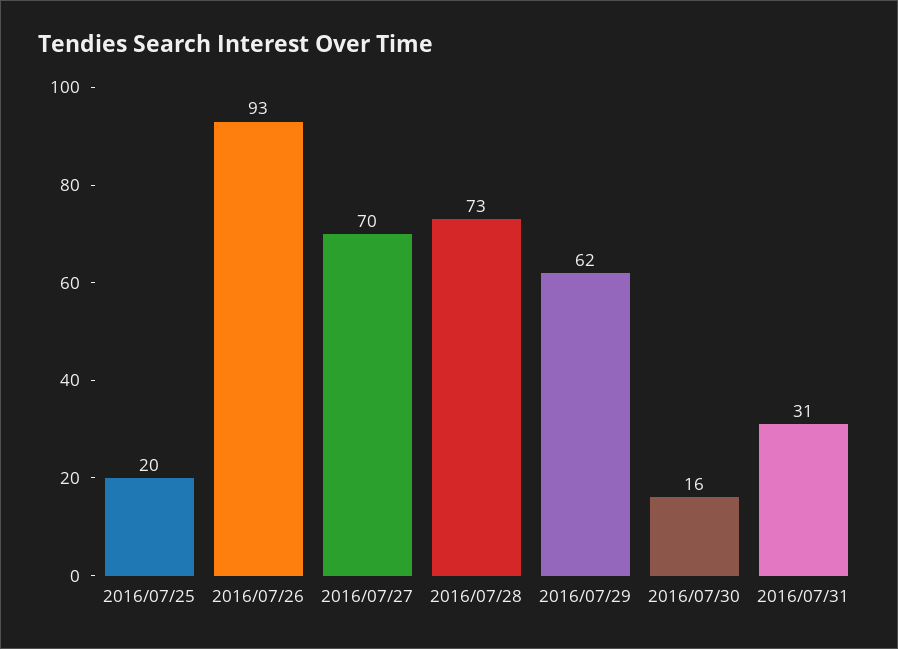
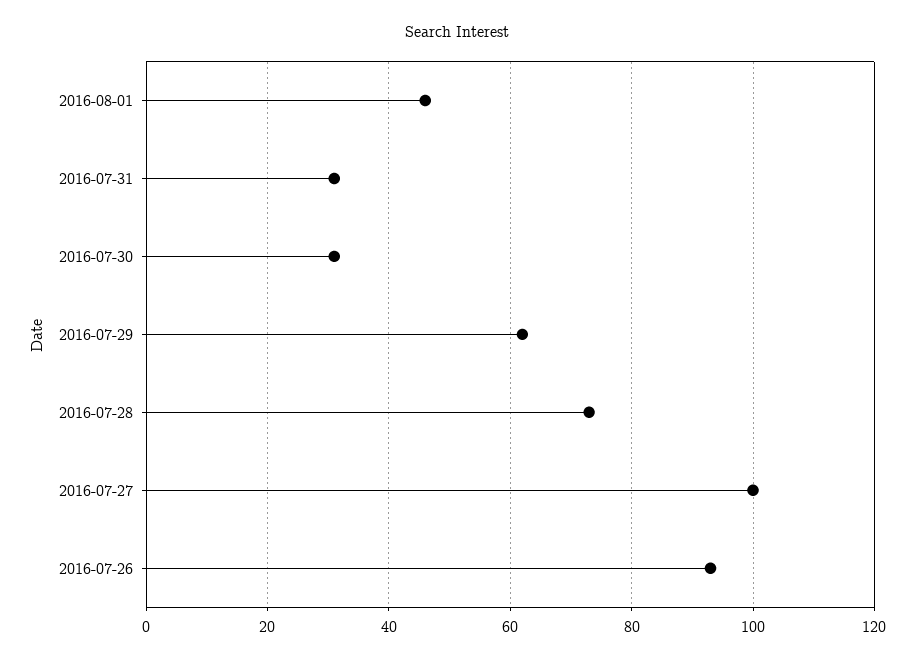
2016/07/25: 20 -> none
2016/07/27: 70 -> 100
2016/07/30: 16 -> 30
2016-08-01: none -> 45

